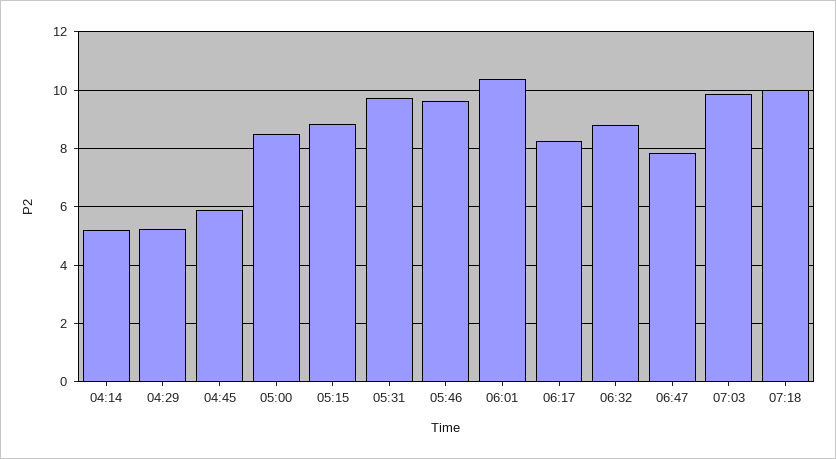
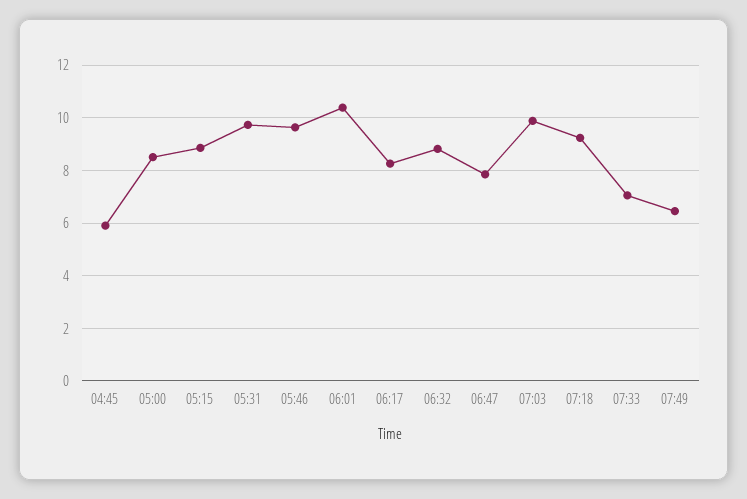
04:14: 5.25 -> none
04:29: 5.25 -> none
07:18: 10 -> 9.25
07:33: none -> 7
07:49: none -> 6.5

